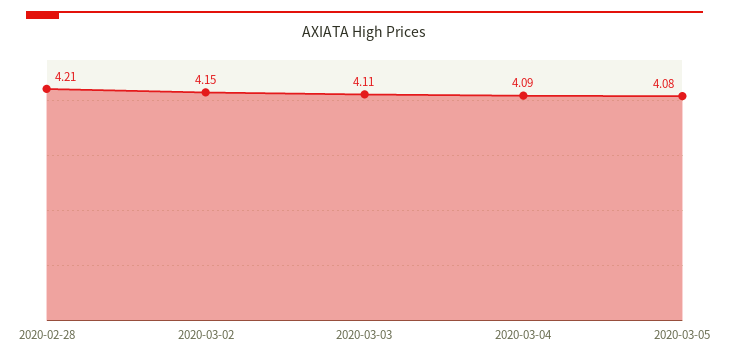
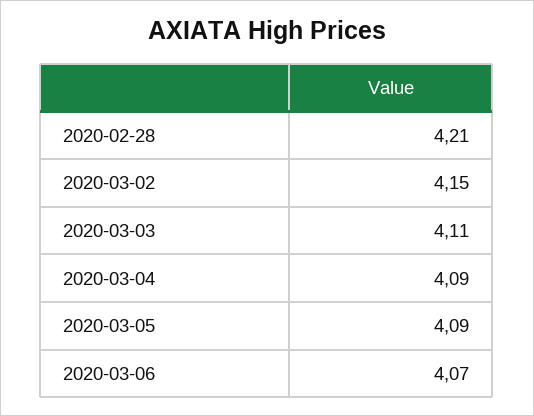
2020-03-05: 4.08 -> 4.09
2020-03-06: none -> 4.07

